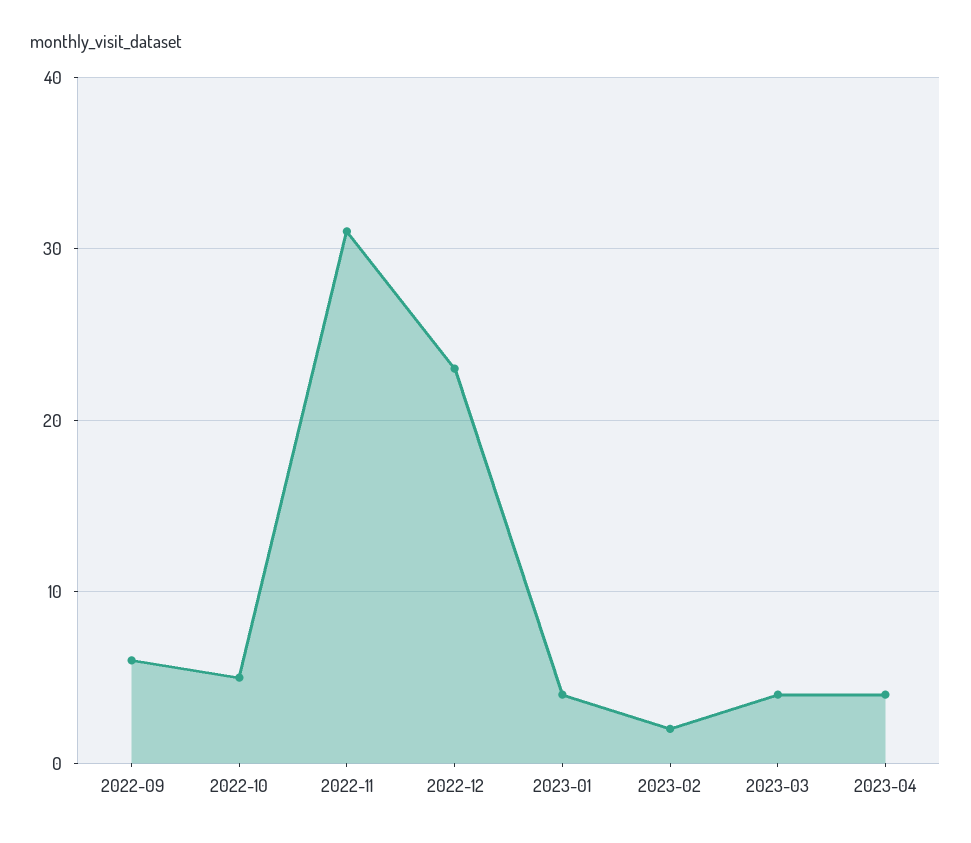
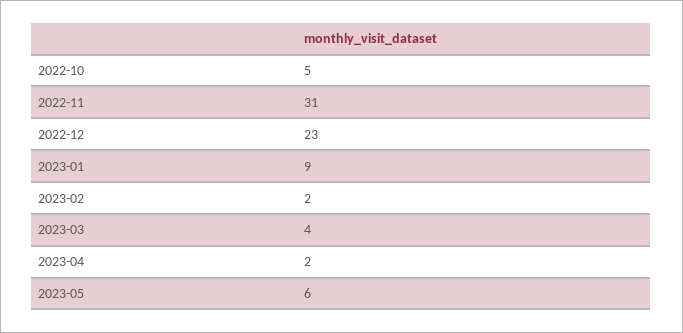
2022-09: 6 -> none
2023-01: 4 -> 9
2023-04: 4 -> 2
2023-05: none -> 6

